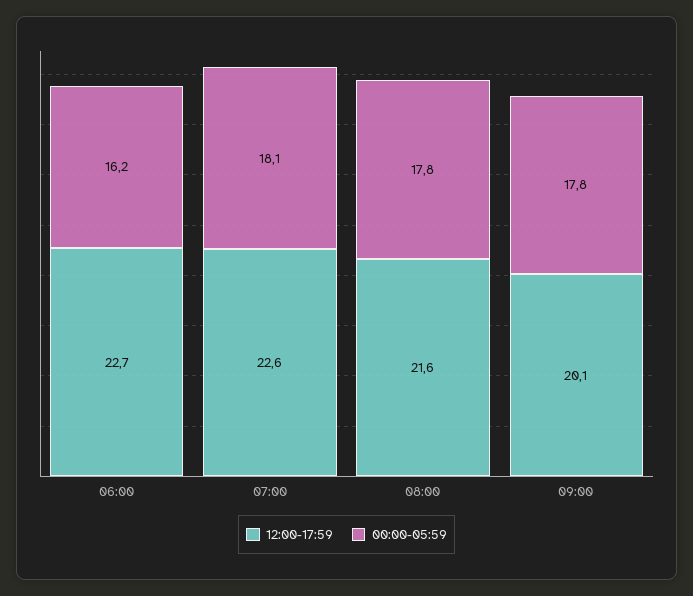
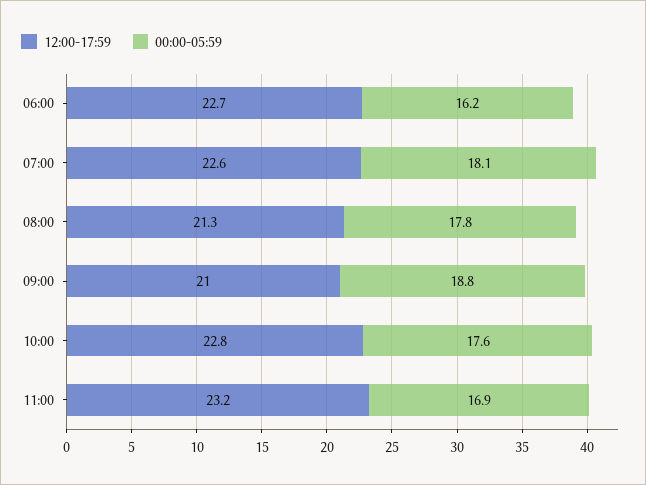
12:00-17:59, 08:00: 21.6 -> 21.3
12:00-17:59, 09:00: 20.1 -> 21
00:00-05:59, 09:00: 17.8 -> 18.8
12:00-17:59, 10:00: none -> 22.8
00:00-05:59, 10:00: none -> 17.6
12:00-17:59, 11:00: none -> 23.2
00:00-05:59, 11:00: none -> 16.9

